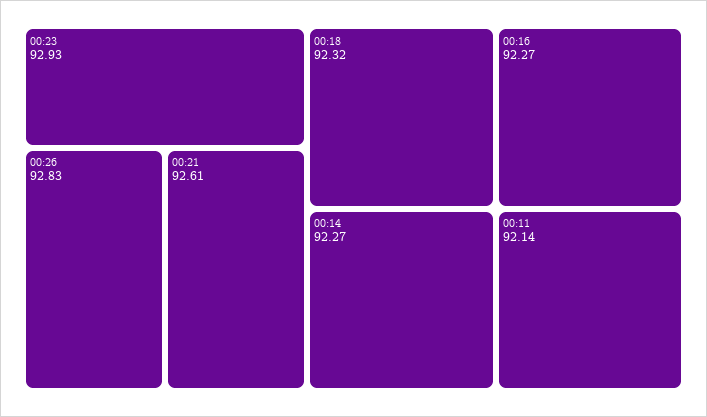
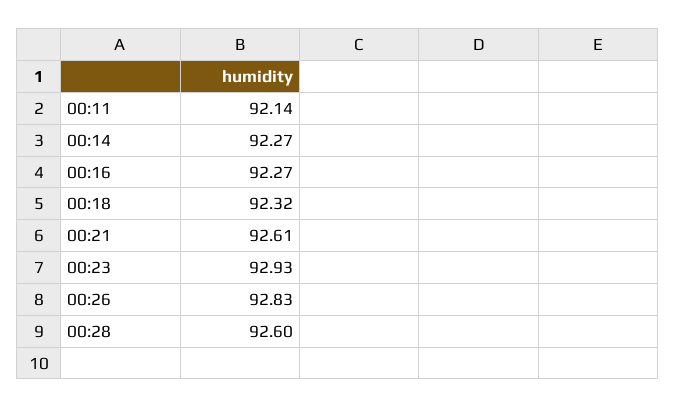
00:28: none -> 92.6

